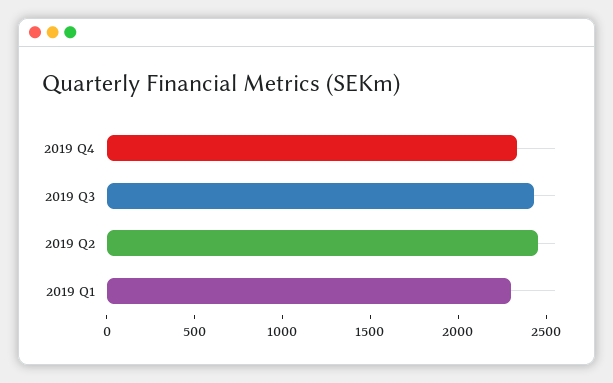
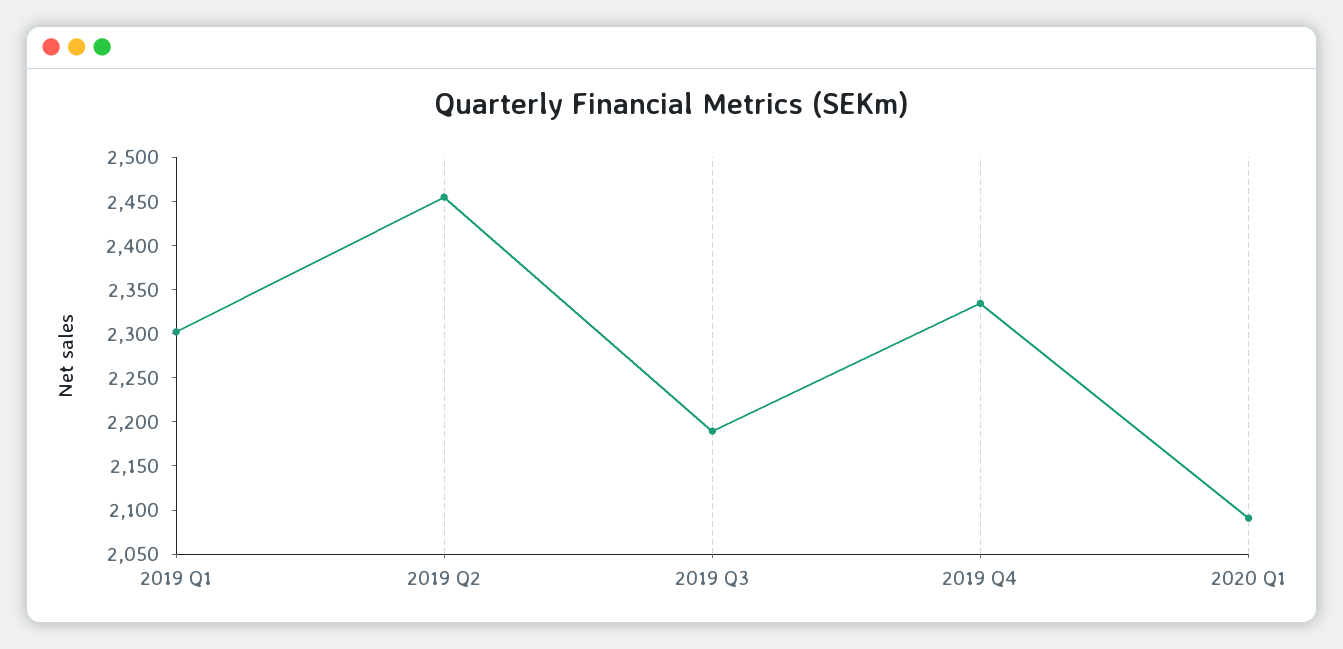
2019 Q3: 2400 -> 2190
2020 Q1: none -> 2090

